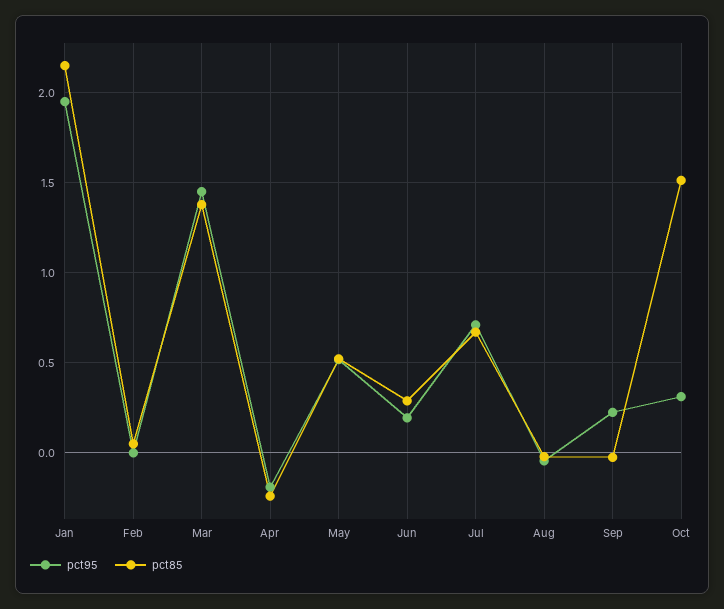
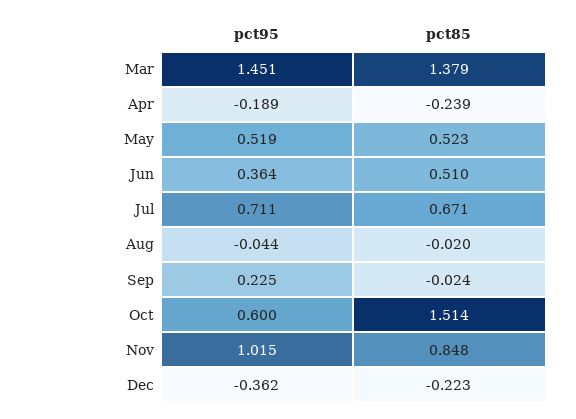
pct95, Jan: 1.95 -> none
pct85, Jan: 2.15 -> none
pct95, Feb: 0 -> none
pct85, Feb: 0.05 -> none
pct95, Jun: 0.2 -> 0.364
pct85, Jun: 0.3 -> 0.51
pct95, Oct: 0.3 -> 0.6
pct95, Nov: none -> 1.015
pct85, Nov: none -> 0.848
pct95, Dec: none -> -0.362
pct85, Dec: none -> -0.223

